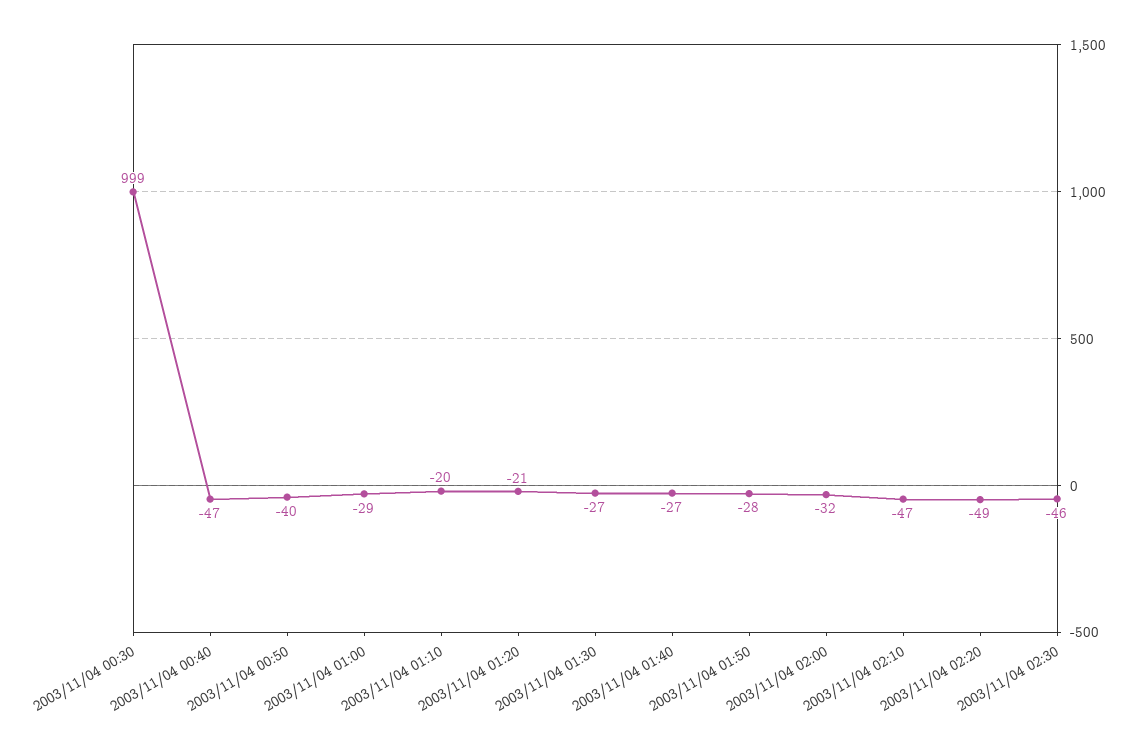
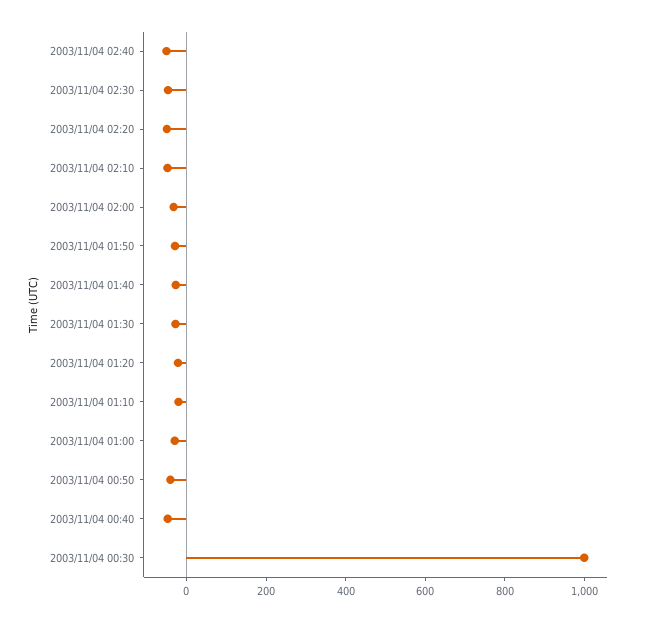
2003/11/04 02:40: none -> -50

